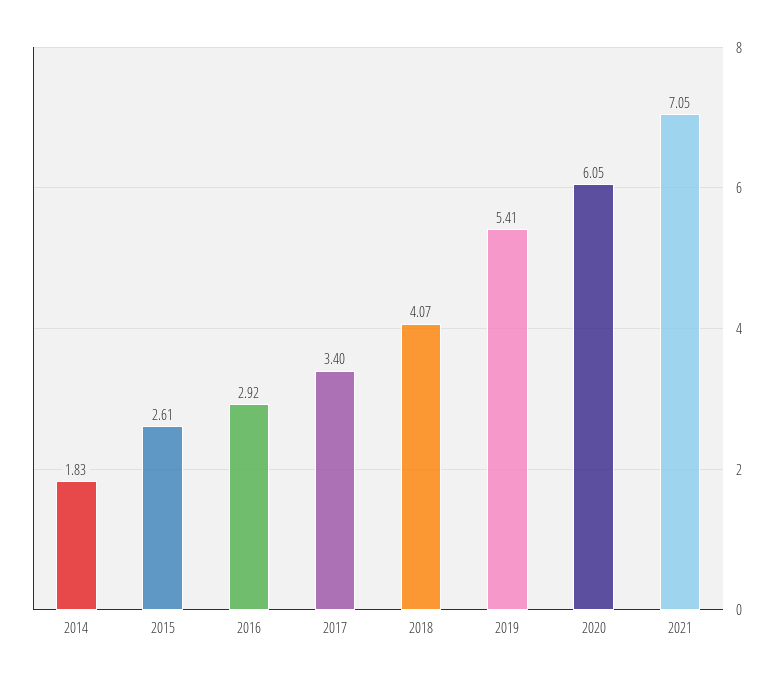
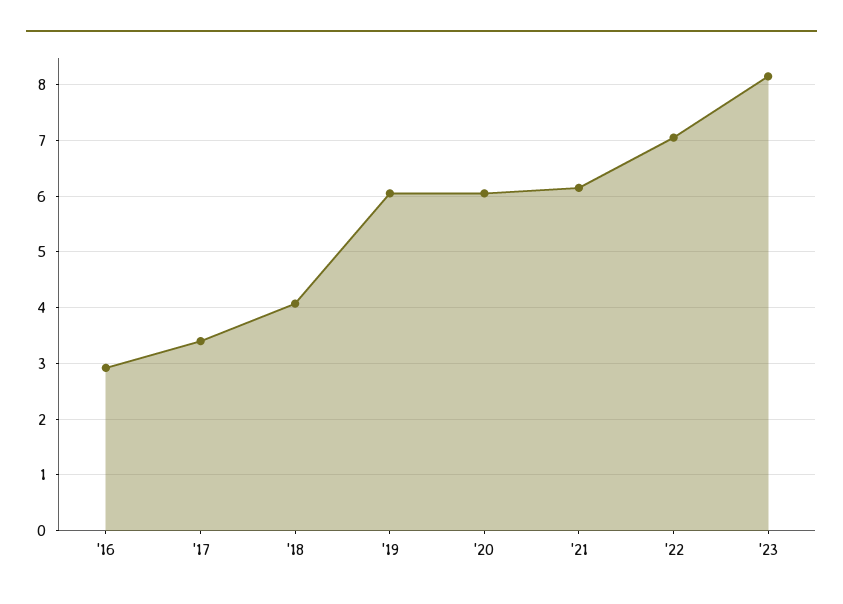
2014: 1.83 -> none
2015: 2.61 -> none
2019: 5.41 -> 6
2021: 7.05 -> 6.2
'22: none -> 7
'23: none -> 8.2

